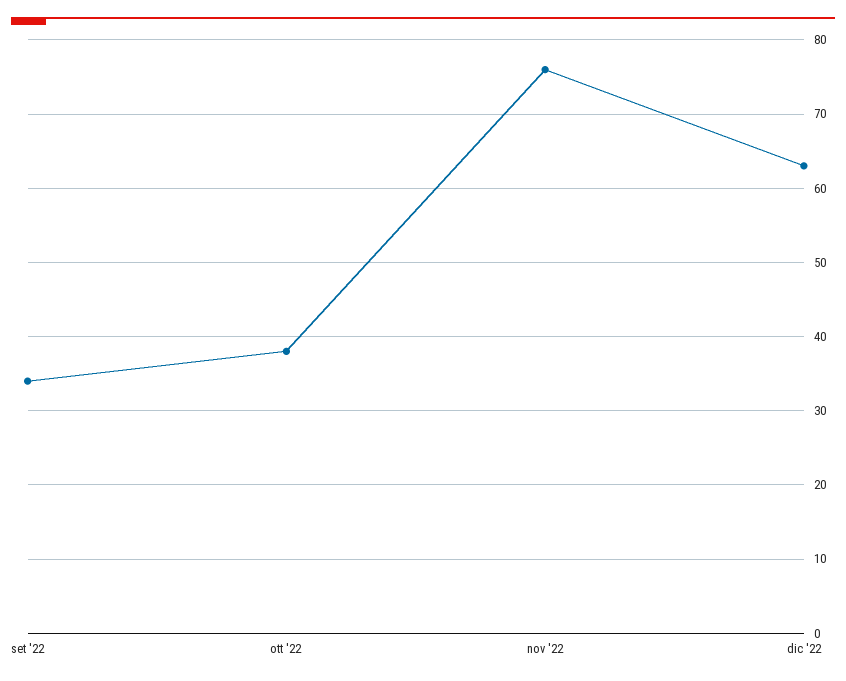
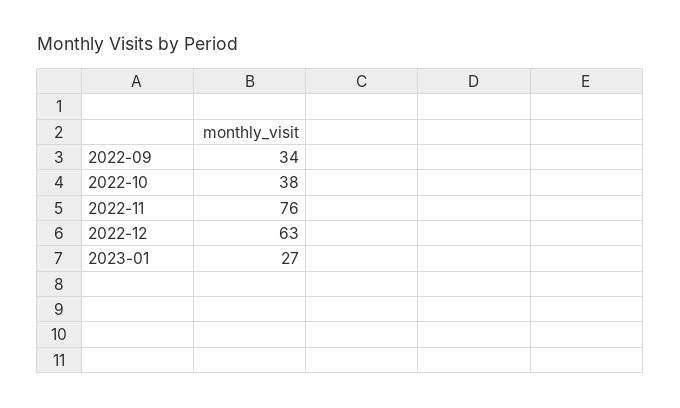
2023-01: none -> 27

